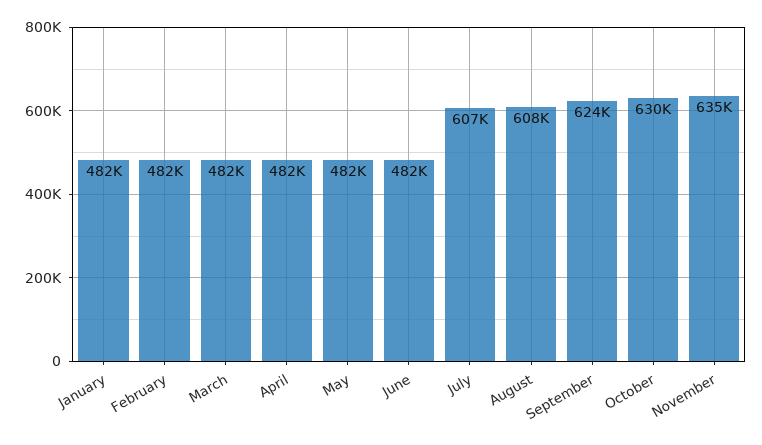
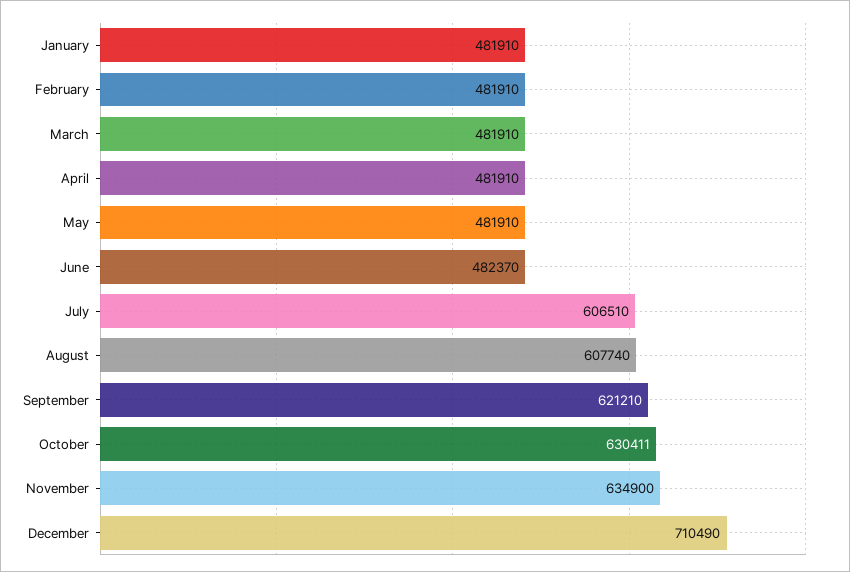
September: 624000 -> 621210
December: none -> 710490

